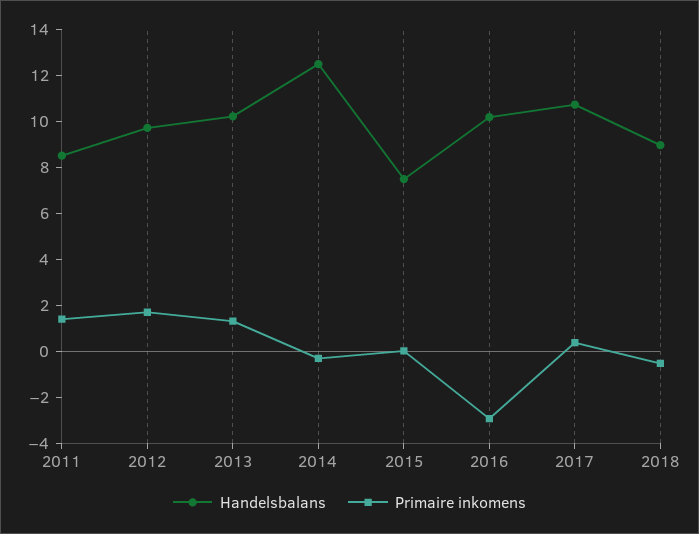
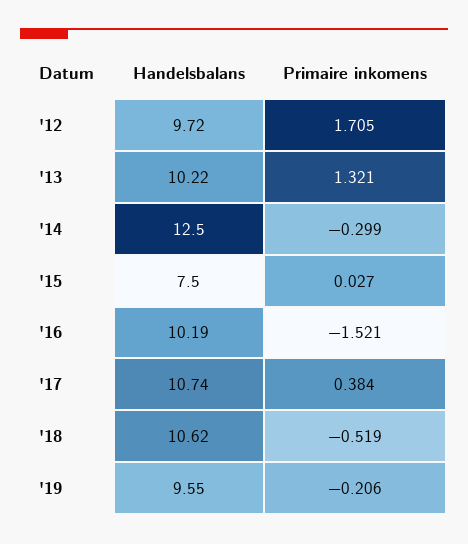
Handelsbalans, 2011: 8.5 -> none
Primaire inkomens, 2011: 1.5 -> none
Primaire inkomens, 2016: -3 -> -1.521
Handelsbalans, 2018: 9 -> 10.62
Handelsbalans, '19: none -> 9.55
Primaire inkomens, '19: none -> -0.206

